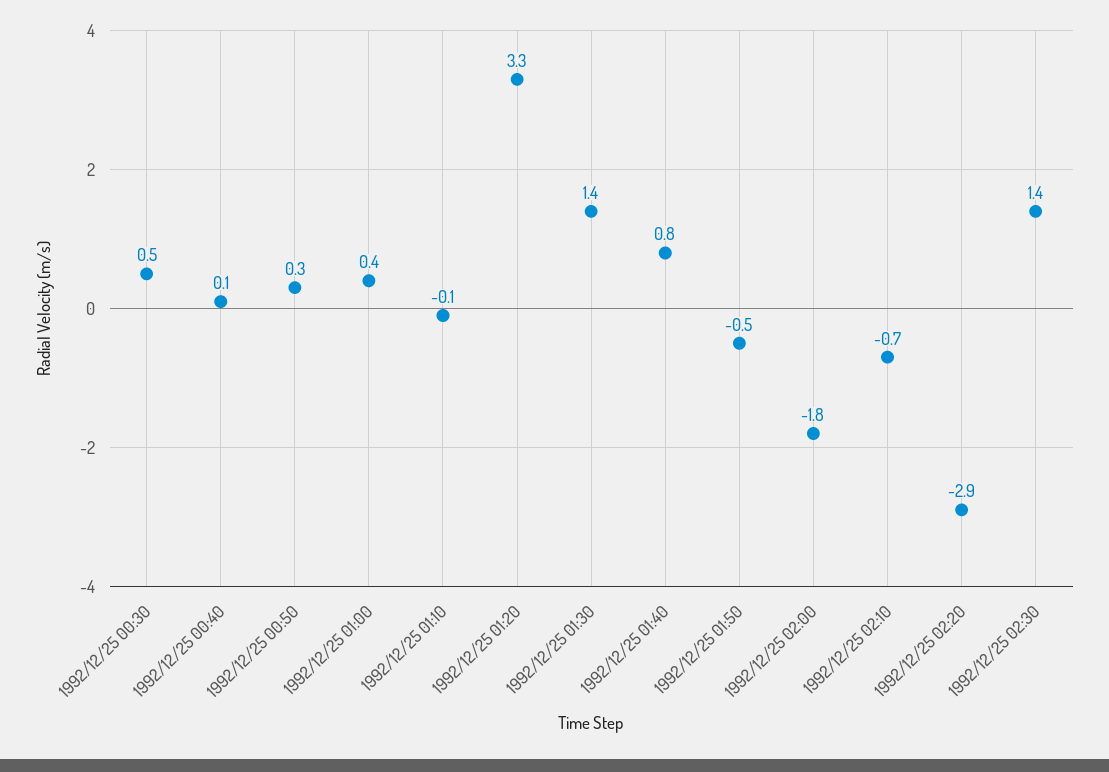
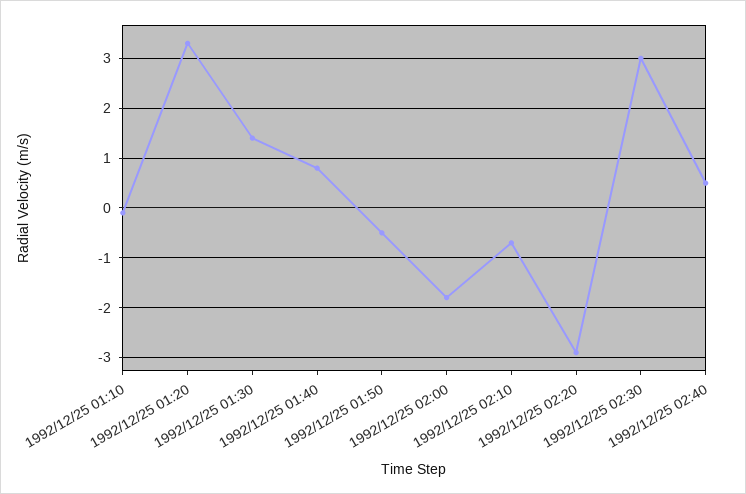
1992/12/25 00:30: 0.5 -> none
1992/12/25 00:40: 0.1 -> none
1992/12/25 00:50: 0.3 -> none
1992/12/25 01:00: 0.4 -> none
1992/12/25 02:30: 1.4 -> 3
1992/12/25 02:40: none -> 0.5

